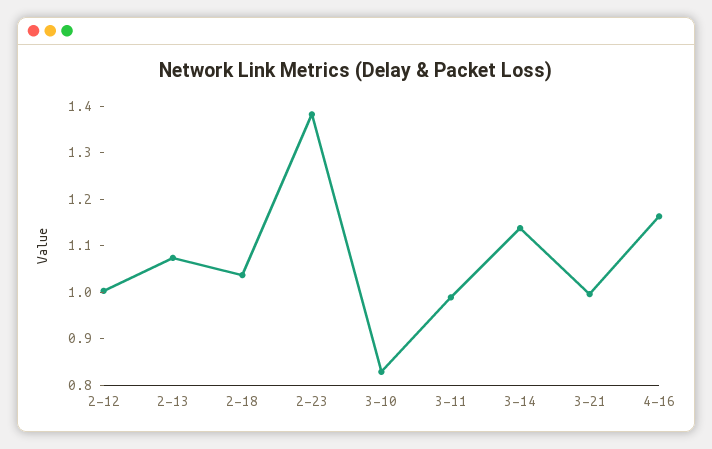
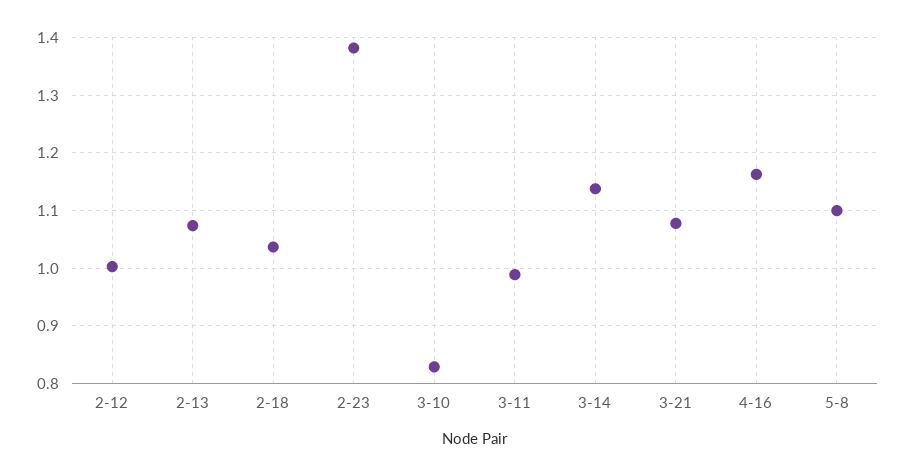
3-21: 1 -> 1.08
5-8: none -> 1.1

